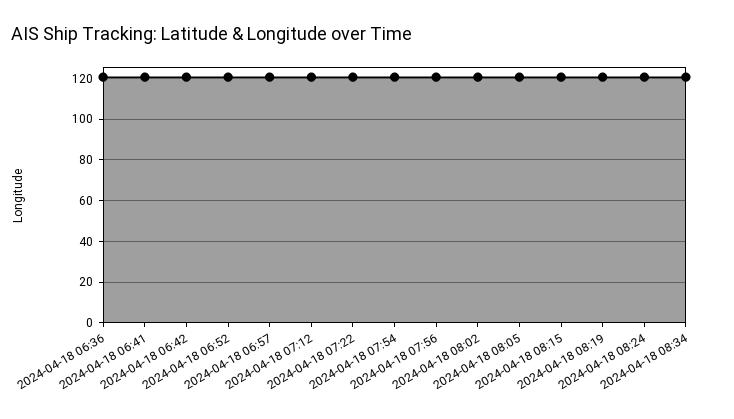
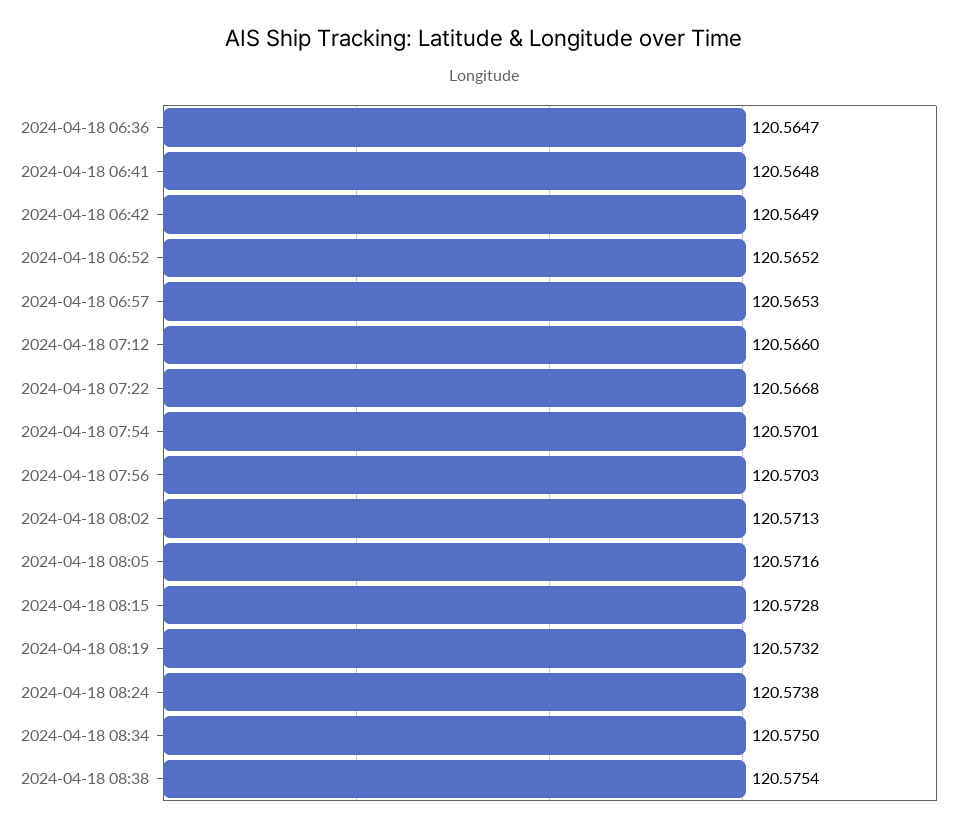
2024-04-18 08:38: none -> 120.5754

